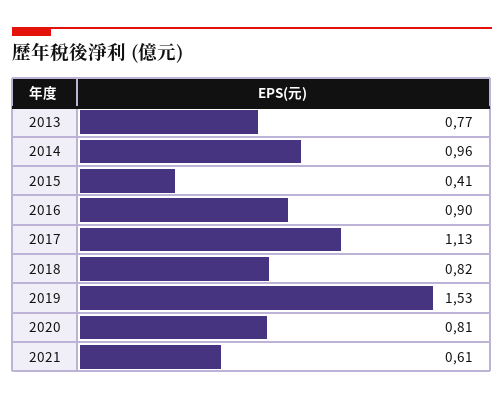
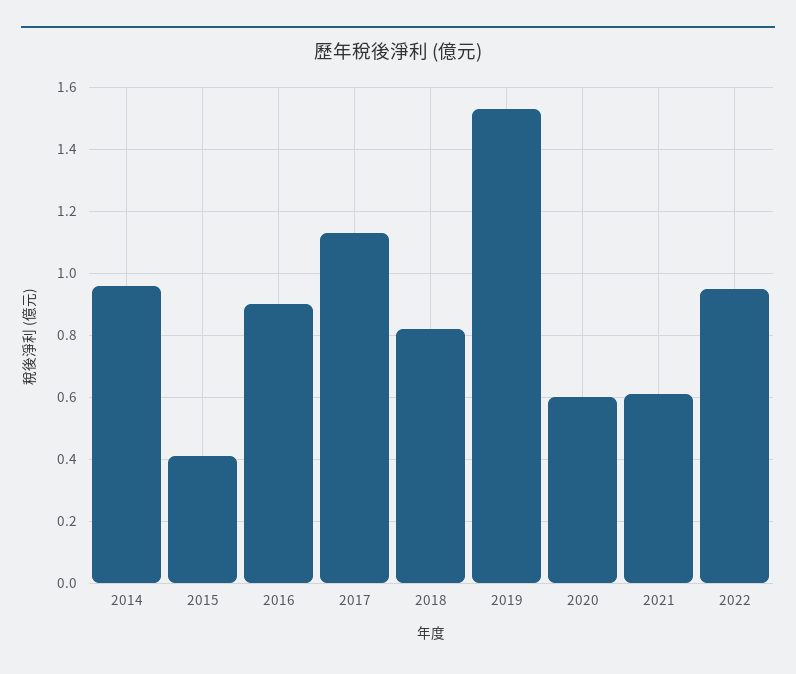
2013: 0.77 -> none
2020: 0.81 -> 0.6
2022: none -> 0.95

